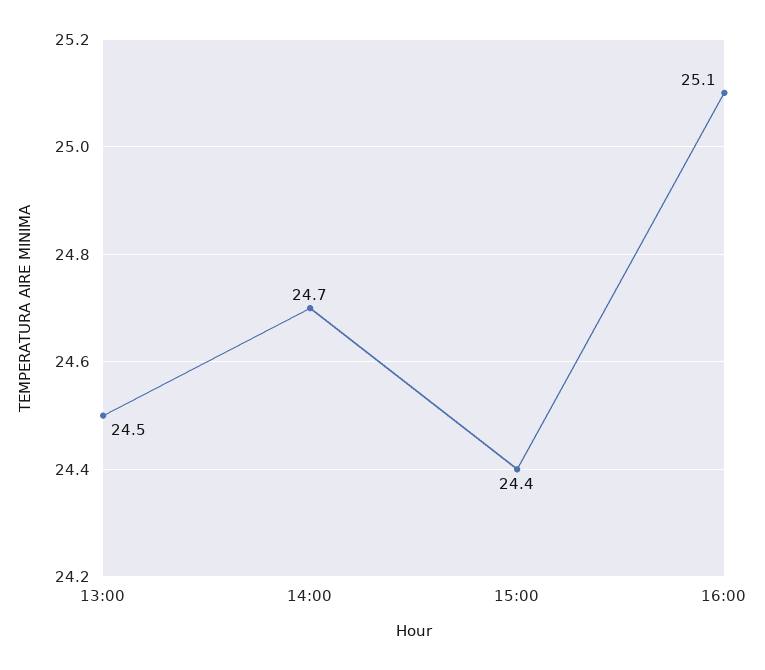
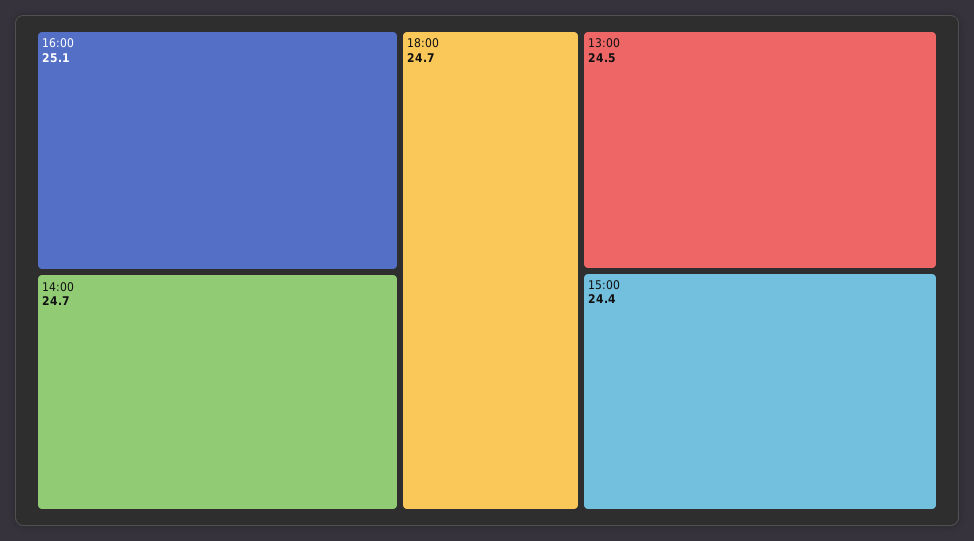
18:00: none -> 24.7

